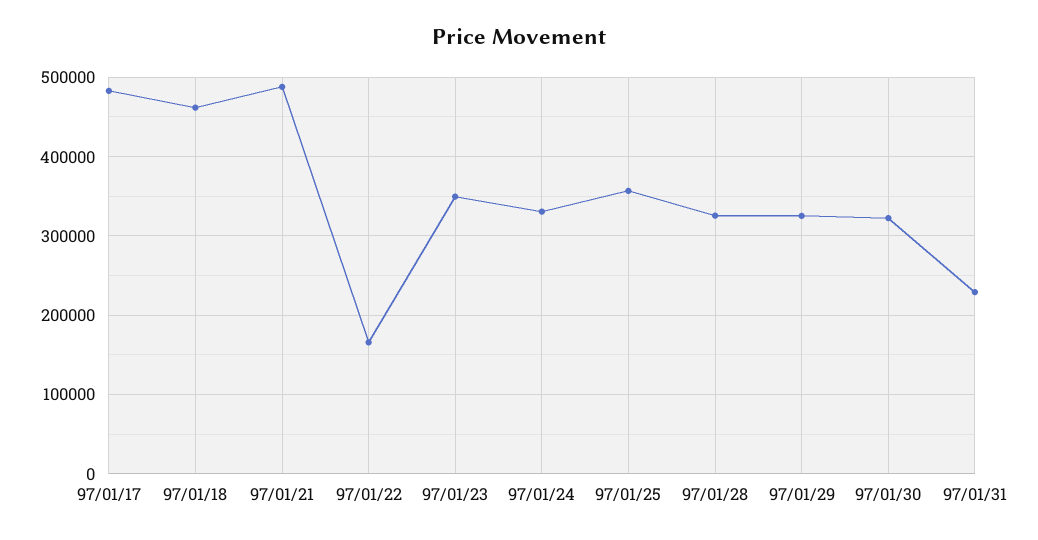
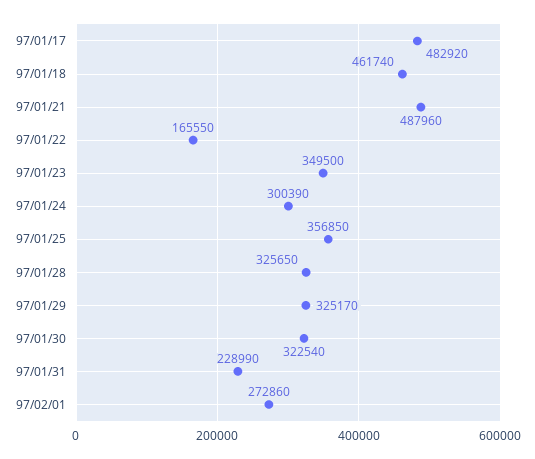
97/01/24: 330000 -> 300390
97/02/01: none -> 272860

